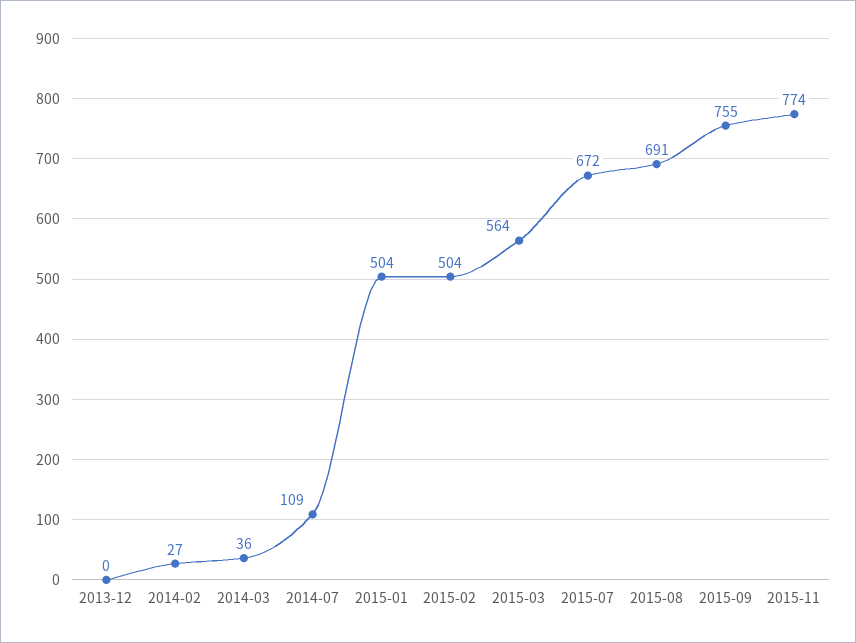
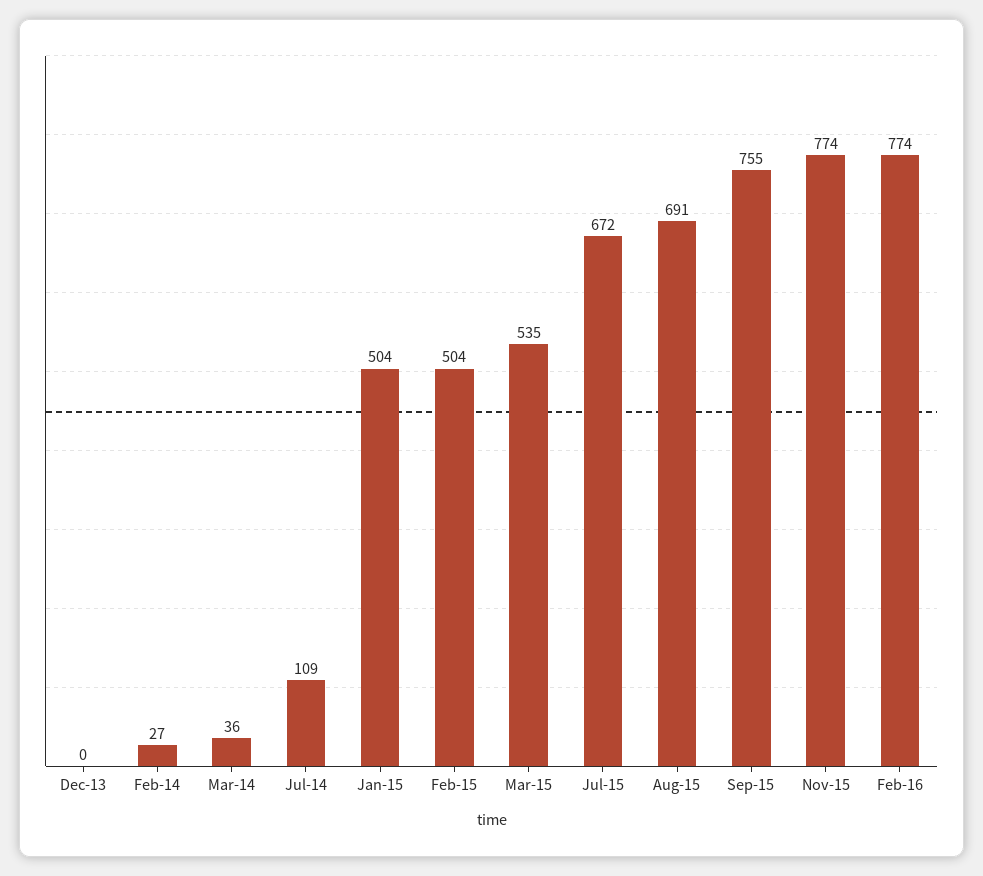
2015-03: 564 -> 535
Feb-16: none -> 774

